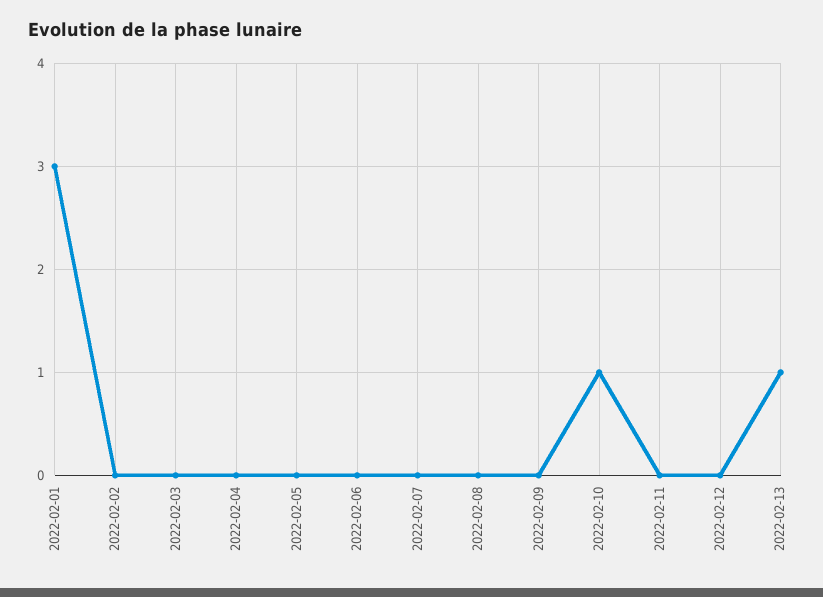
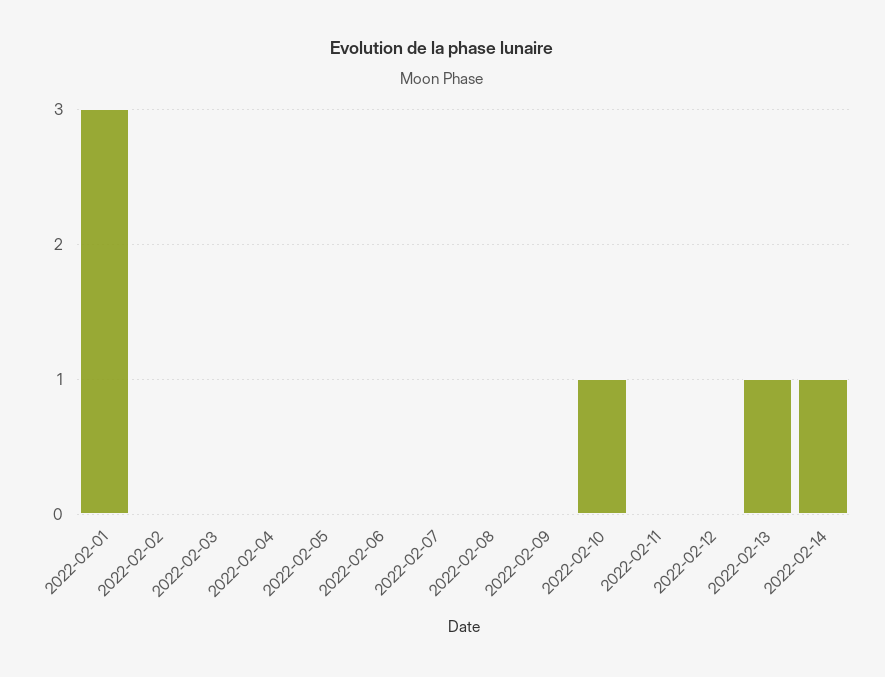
2022-02-14: none -> 1

